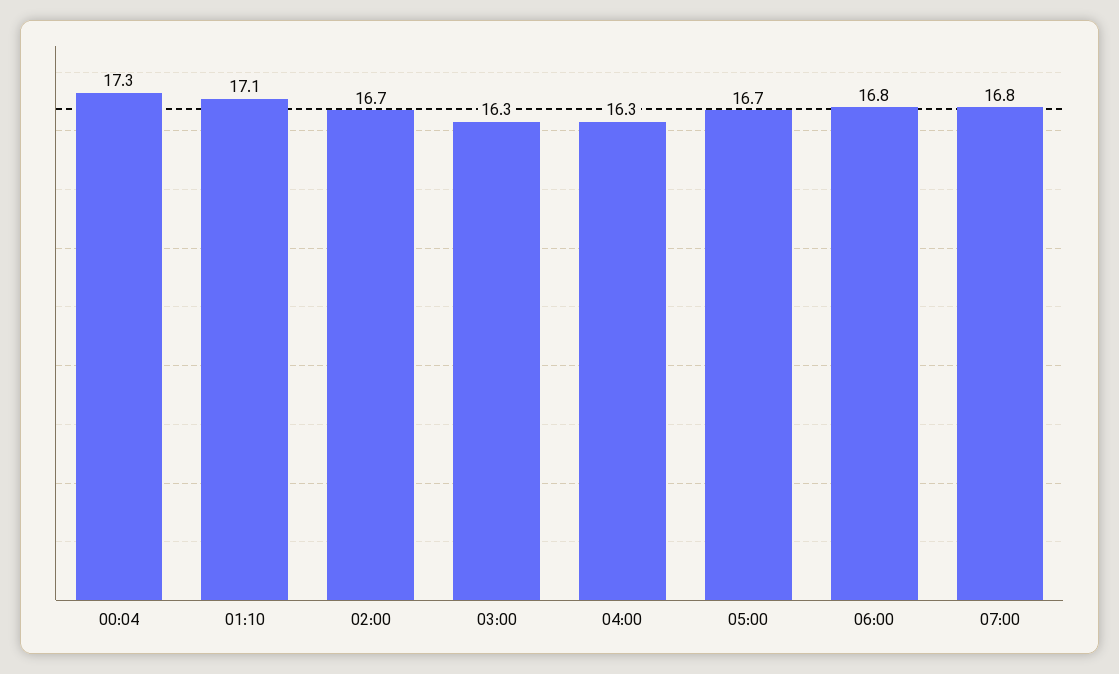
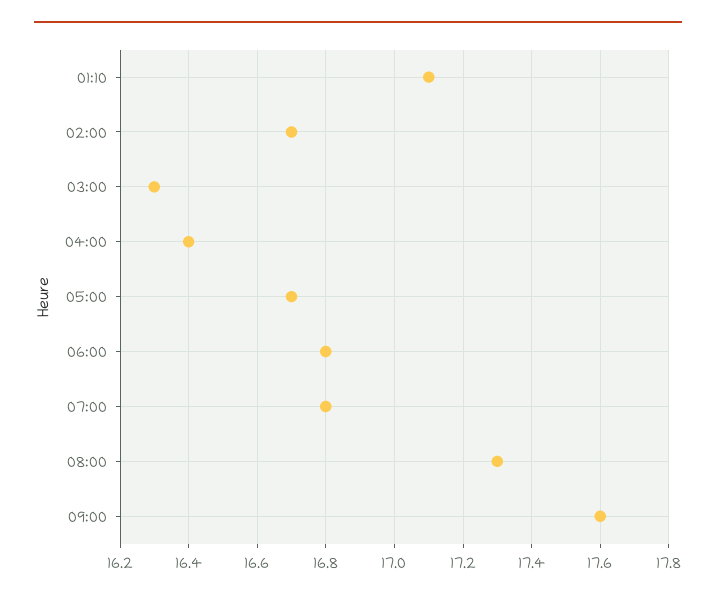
00:04: 17.3 -> none
04:00: 16.3 -> 16.4
08:00: none -> 17.3
09:00: none -> 17.6

